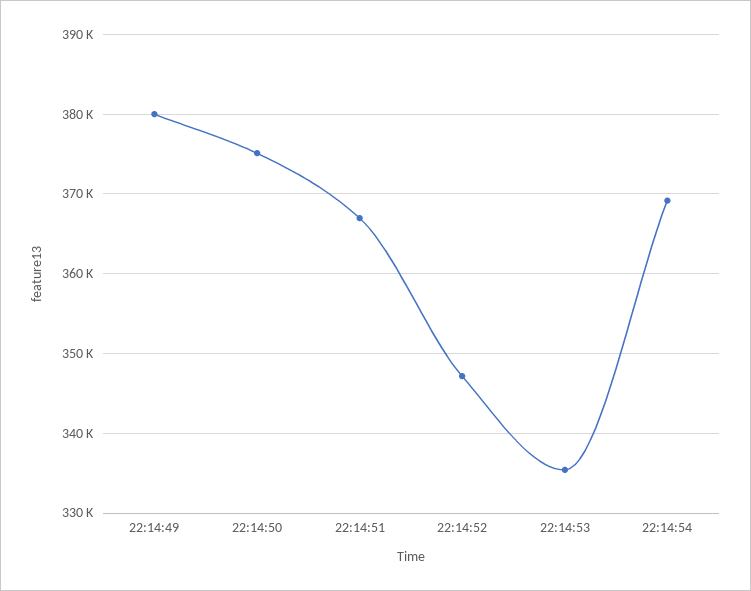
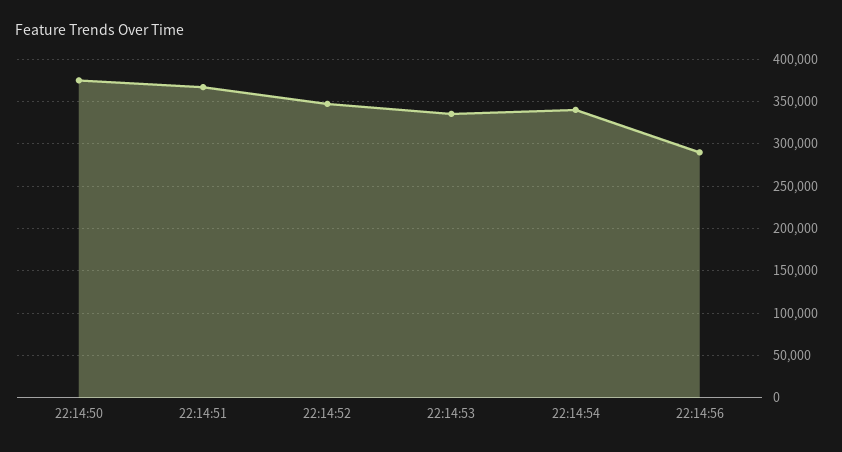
22:14:49: 380000 -> none
22:14:54: 369000 -> 340000
22:14:56: none -> 290000

